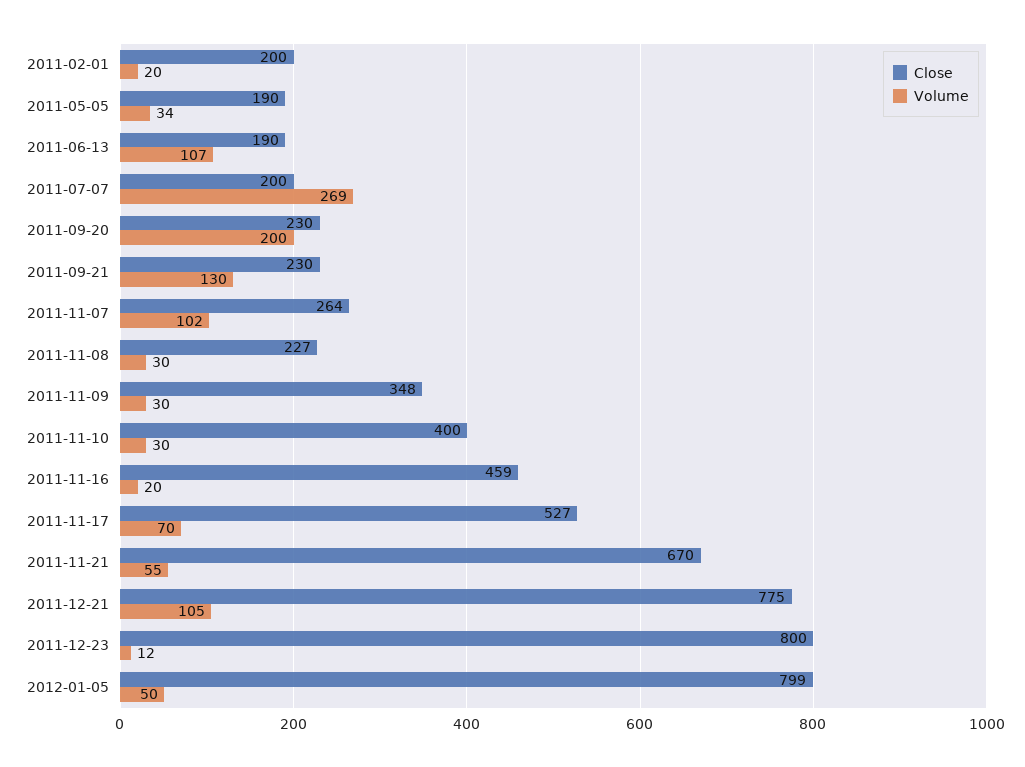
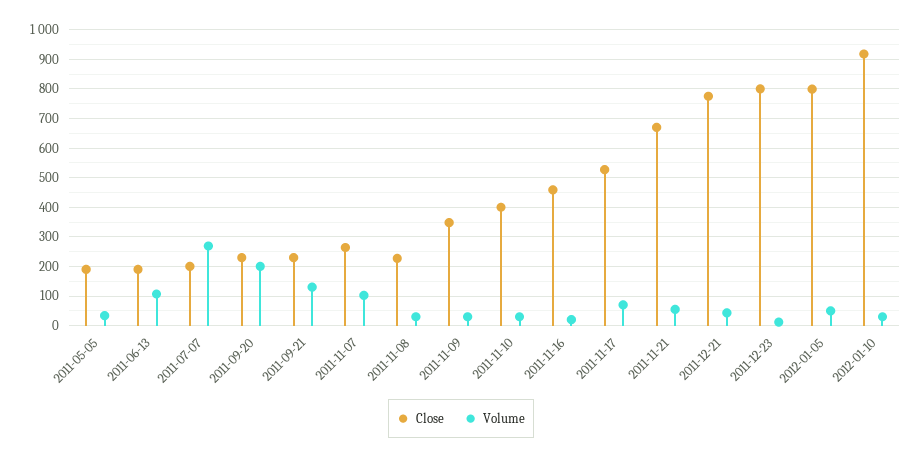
Close, 2011-02-01: 200 -> none
Volume, 2011-02-01: 20 -> none
Volume, 2011-12-21: 105 -> 50
Close, 2012-01-10: none -> 925
Volume, 2012-01-10: none -> 25

